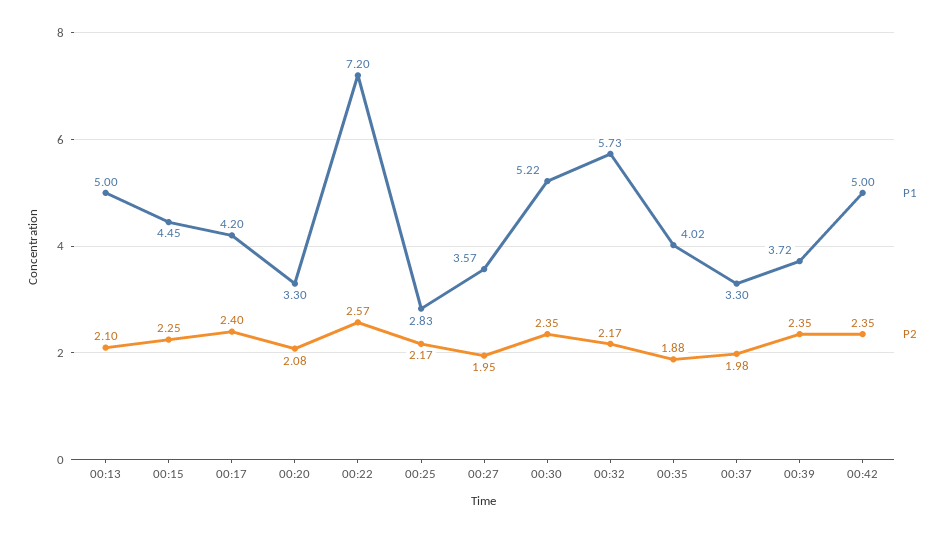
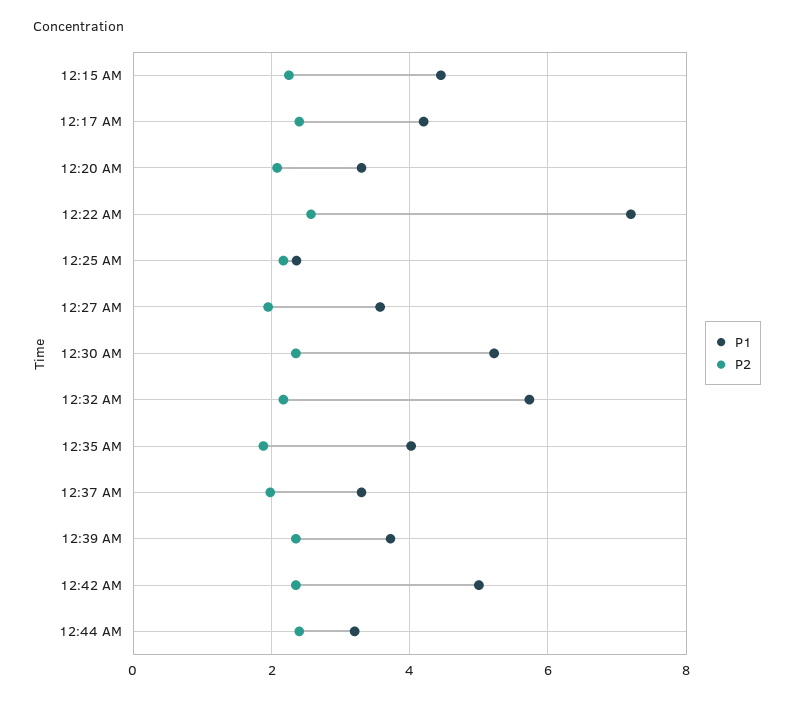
P1, 00:13: 5 -> none
P2, 00:13: 2.1 -> none
P1, 00:25: 2.83 -> 2.4
P1, 12:44 AM: none -> 3.2
P2, 12:44 AM: none -> 2.4

